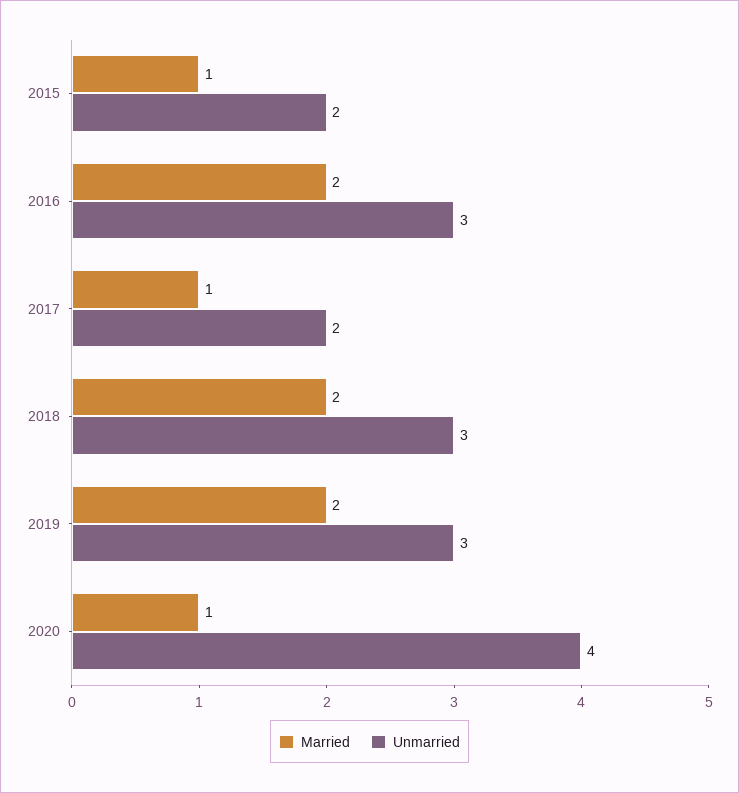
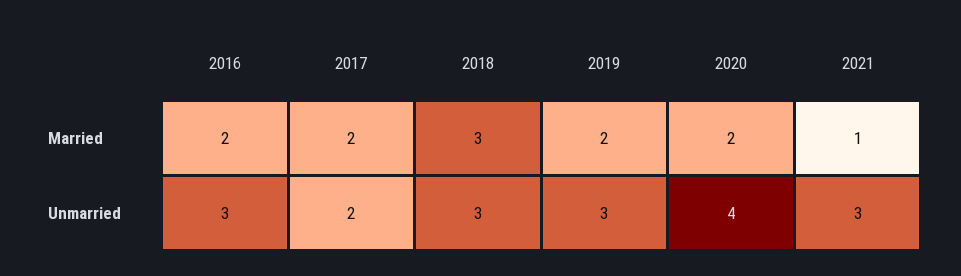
Married, 2015: 1 -> none
Unmarried, 2015: 2 -> none
Married, 2017: 1 -> 2
Married, 2018: 2 -> 3
Married, 2020: 1 -> 2
Married, 2021: none -> 1
Unmarried, 2021: none -> 3

